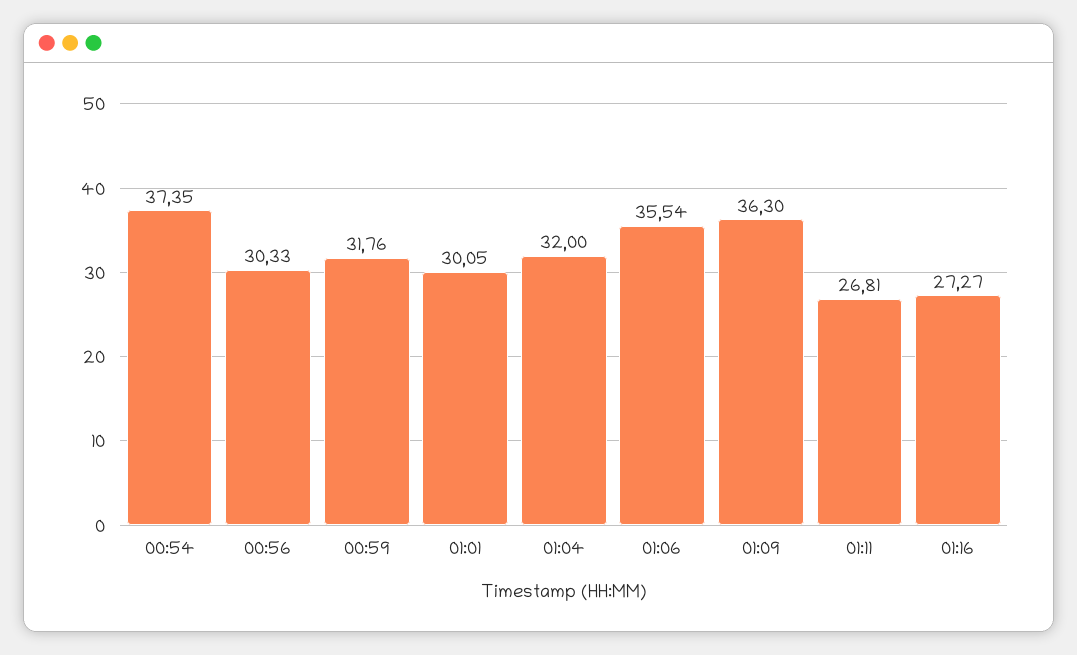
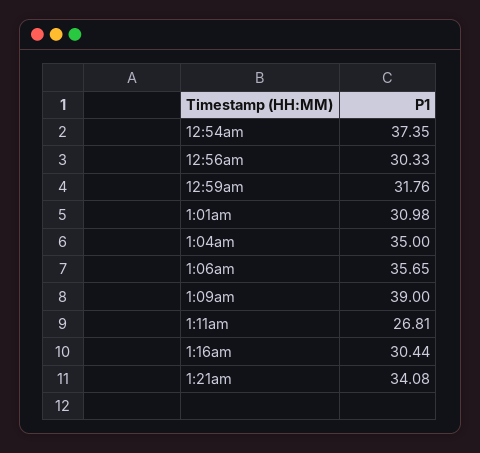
01:01: 30.05 -> 30.98
01:04: 32 -> 35
01:06: 35.54 -> 35.65
01:09: 36.3 -> 39
01:16: 27.27 -> 30.44
1:21am: none -> 34.08

